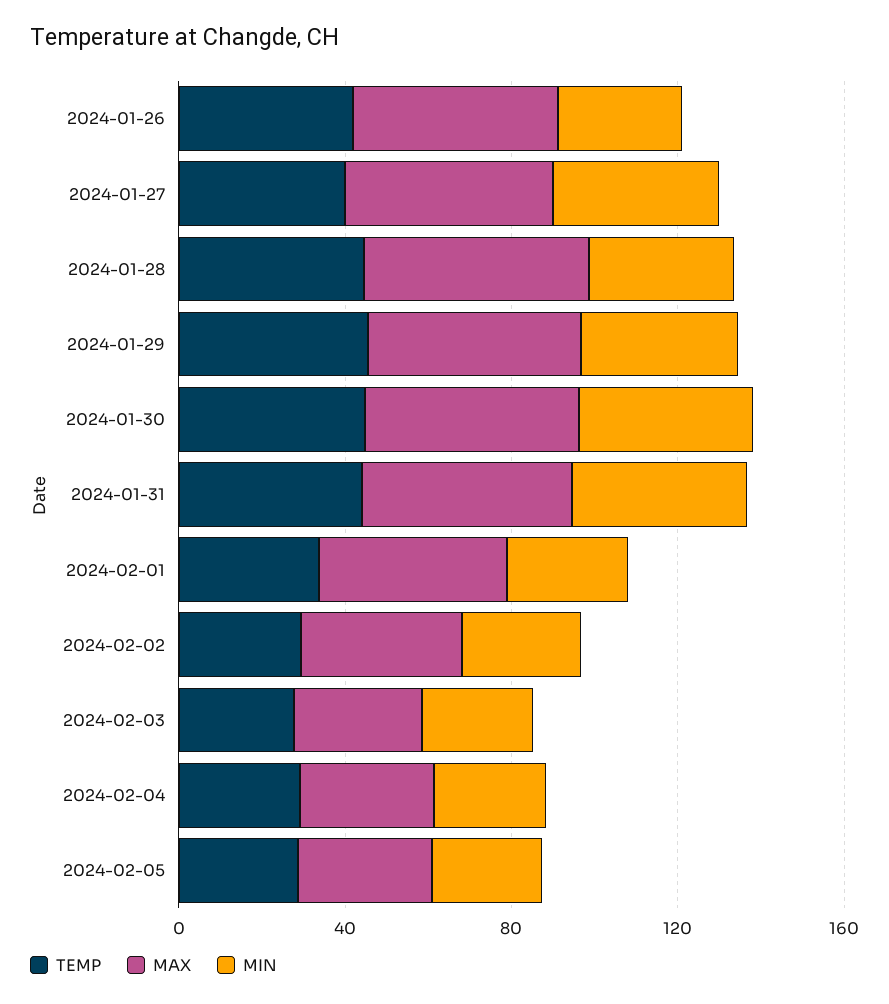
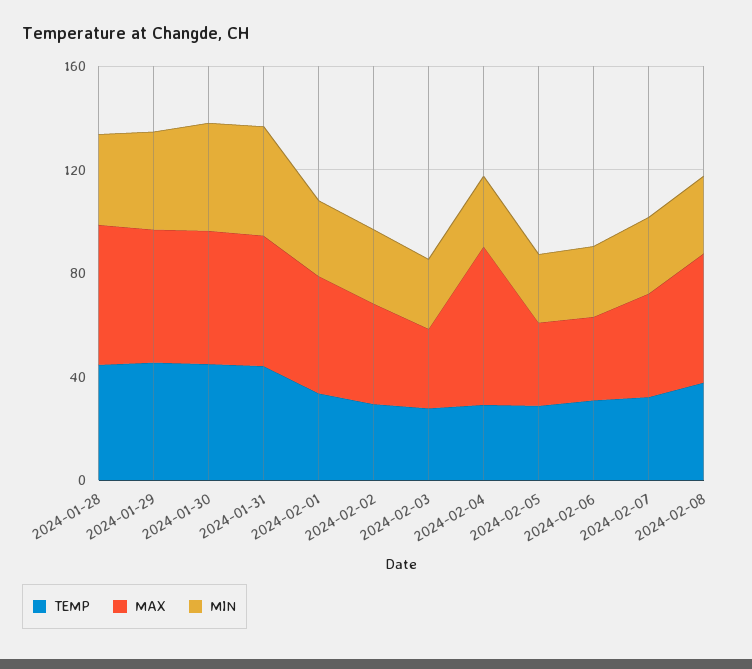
TEMP, 2024-01-26: 40 -> none
MAX, 2024-01-26: 50 -> none
MIN, 2024-01-26: 30 -> none
TEMP, 2024-01-27: 40 -> none
MAX, 2024-01-27: 50 -> none
MIN, 2024-01-27: 40 -> none
MAX, 2024-02-04: 30 -> 60
TEMP, 2024-02-06: none -> 30
MAX, 2024-02-06: none -> 30
MIN, 2024-02-06: none -> 30
TEMP, 2024-02-07: none -> 30
MAX, 2024-02-07: none -> 40
MIN, 2024-02-07: none -> 30
TEMP, 2024-02-08: none -> 40
MAX, 2024-02-08: none -> 50
MIN, 2024-02-08: none -> 30

